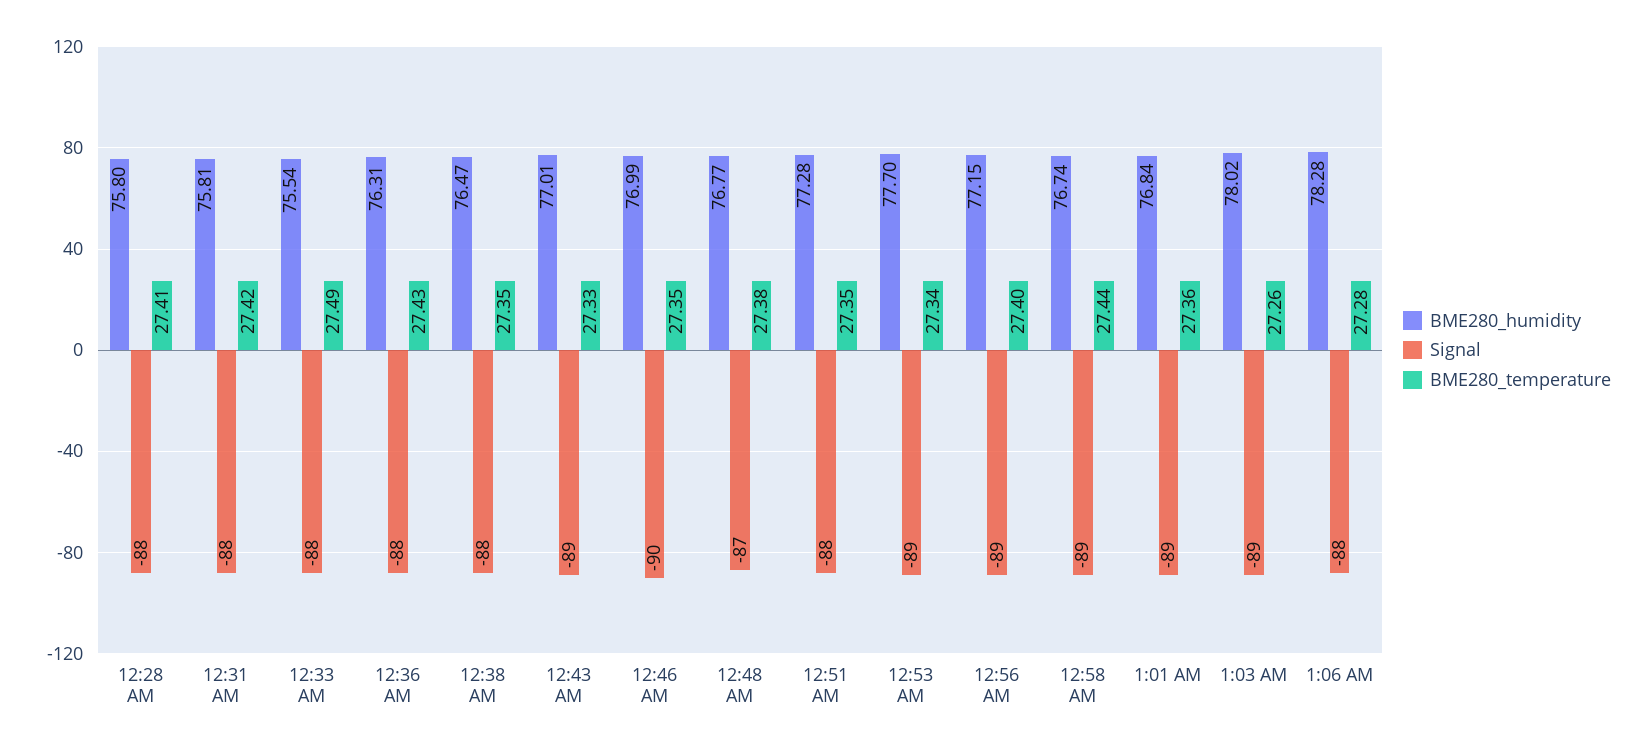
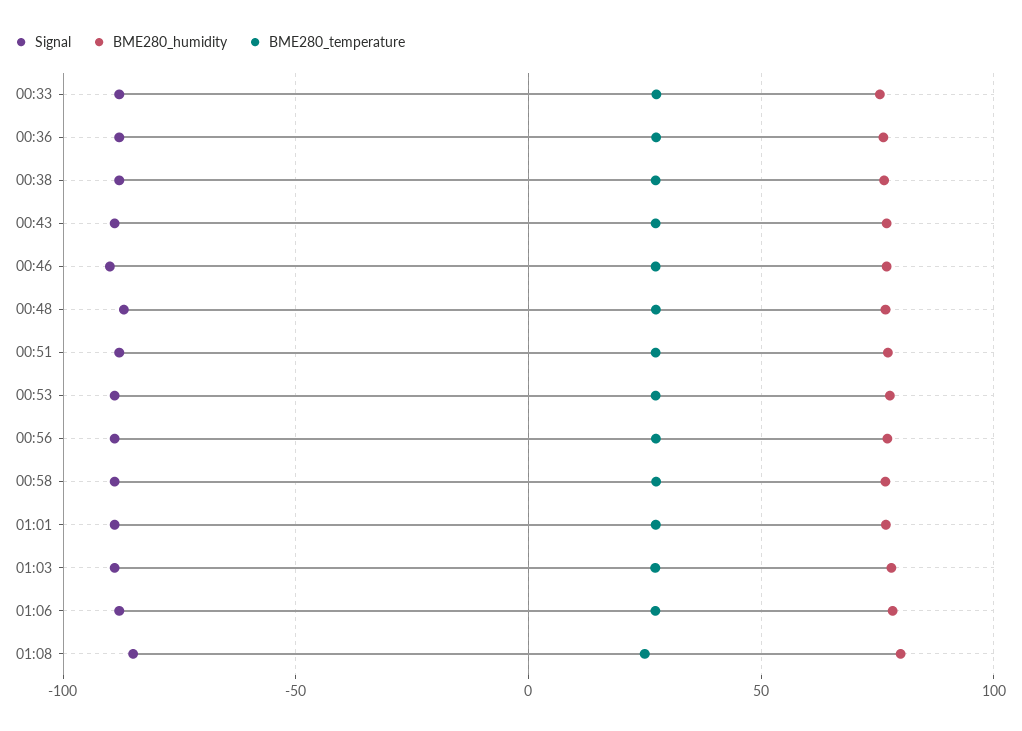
BME280_humidity, 12:28 AM: 75.8 -> none
Signal, 12:28 AM: -88 -> none
BME280_temperature, 12:28 AM: 27.41 -> none
BME280_humidity, 12:31 AM: 75.81 -> none
Signal, 12:31 AM: -88 -> none
BME280_temperature, 12:31 AM: 27.42 -> none
Signal, 01:08: none -> -85
BME280_humidity, 01:08: none -> 80
BME280_temperature, 01:08: none -> 25

